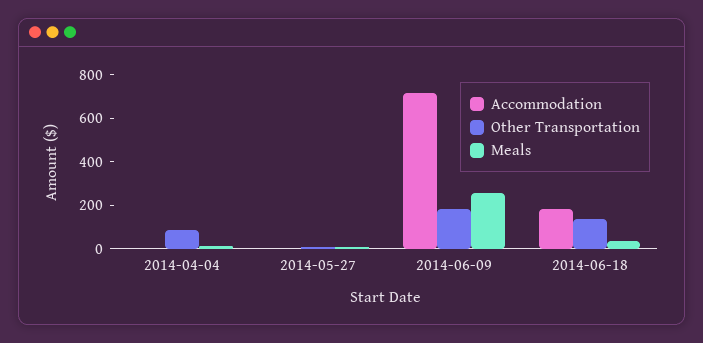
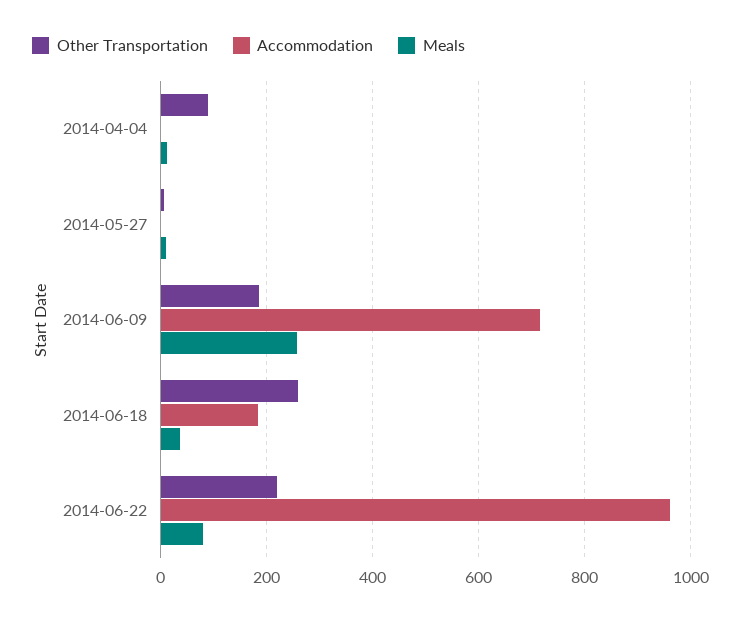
Other Transportation, 2014-06-18: 150 -> 260
Other Transportation, 2014-06-22: none -> 220
Accommodation, 2014-06-22: none -> 960
Meals, 2014-06-22: none -> 80

